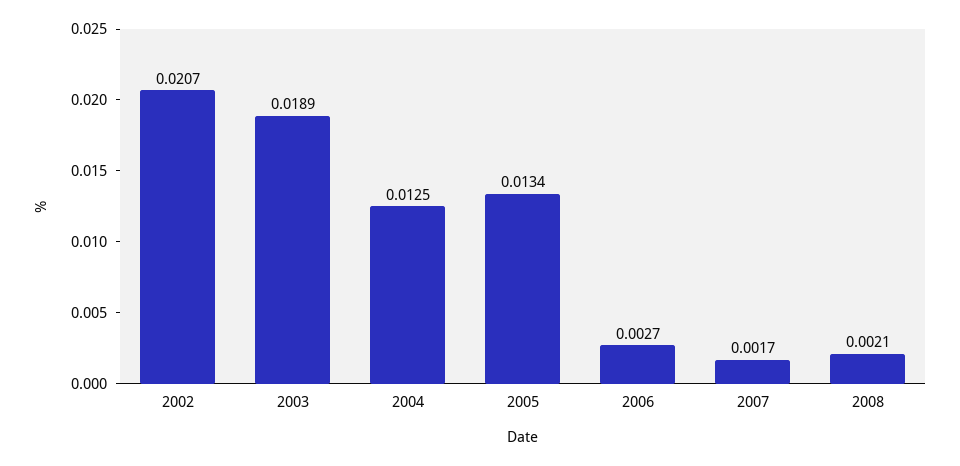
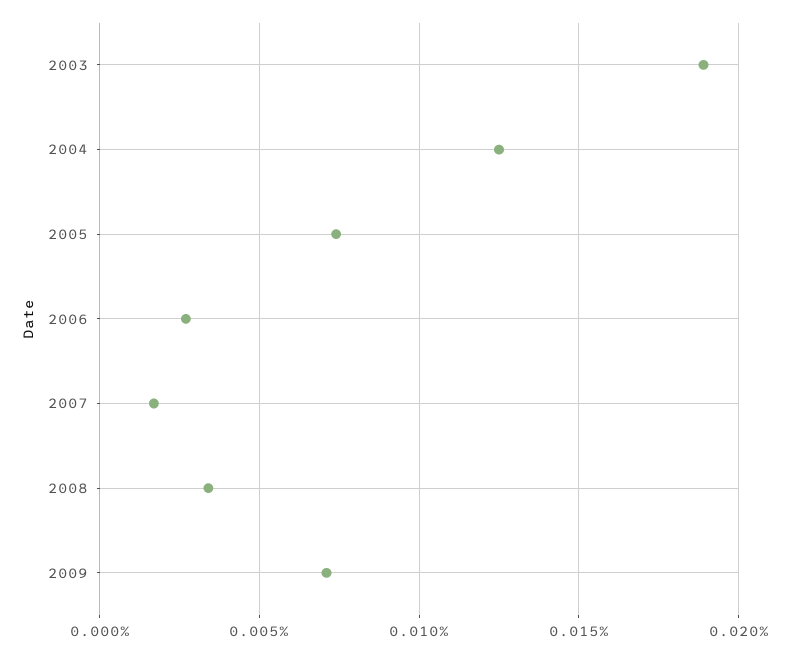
2002: 0.0207 -> none
2005: 0.0134 -> 0.0075
2008: 0.0021 -> 0.0035
2009: none -> 0.007

